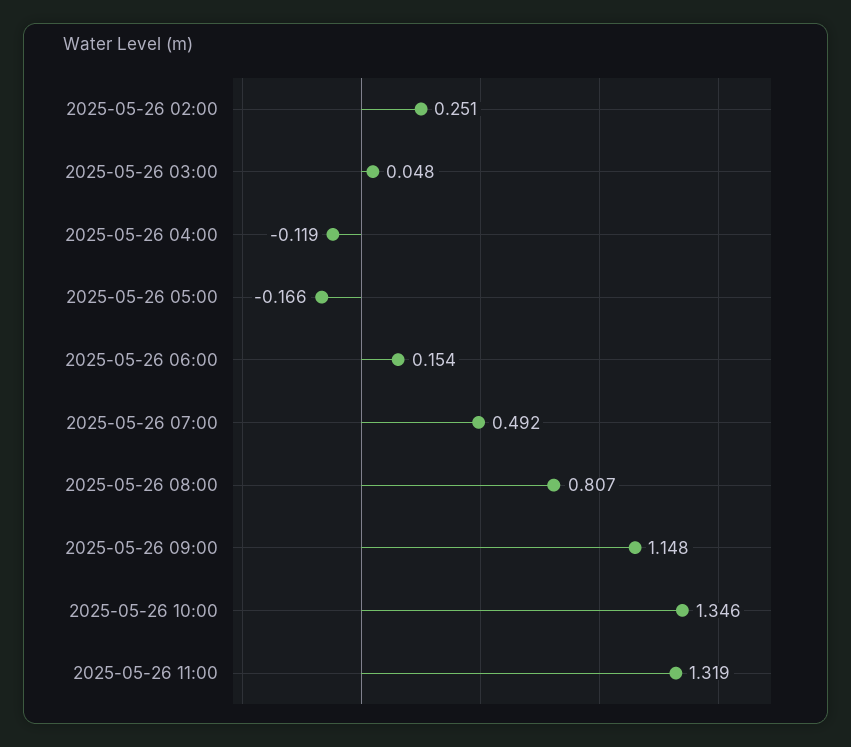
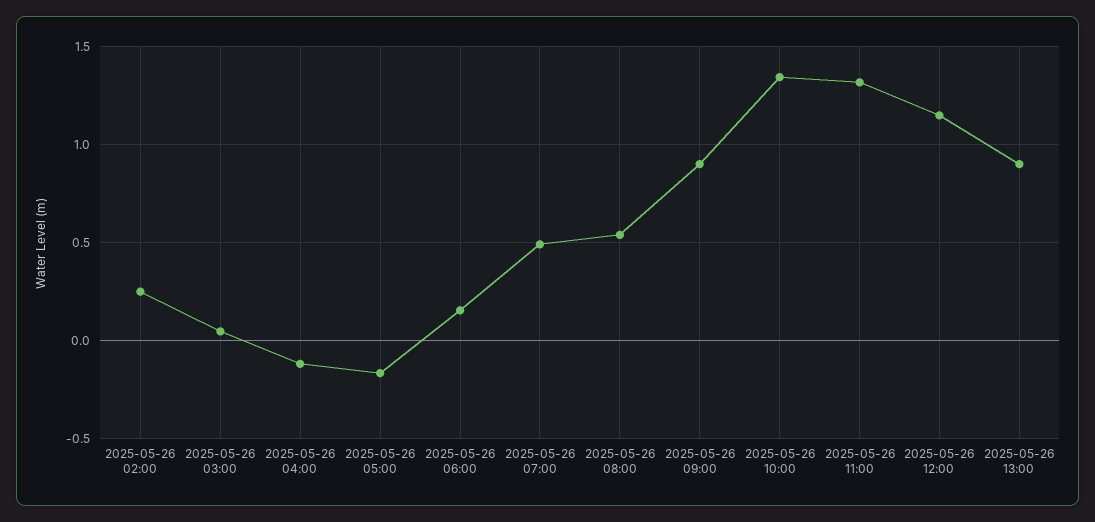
2025-05-26 08:00: 0.807 -> 0.55
2025-05-26 09:00: 1.148 -> 0.9
2025-05-26 12:00: none -> 1.15
2025-05-26 13:00: none -> 0.9

